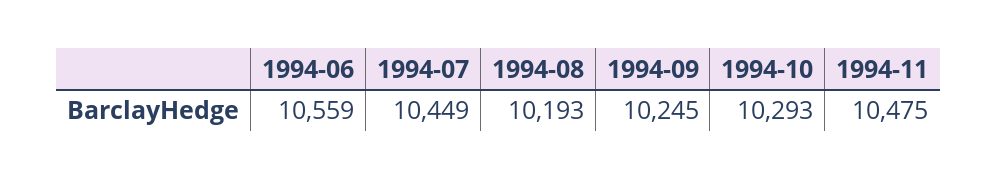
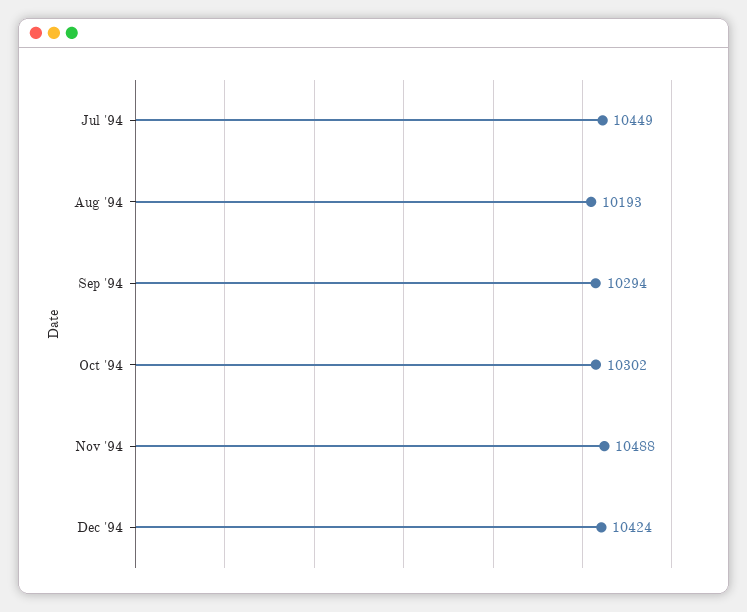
1994-06: 10559 -> none
1994-09: 10245 -> 10294
1994-10: 10293 -> 10302
1994-11: 10475 -> 10488
Dec '94: none -> 10424

